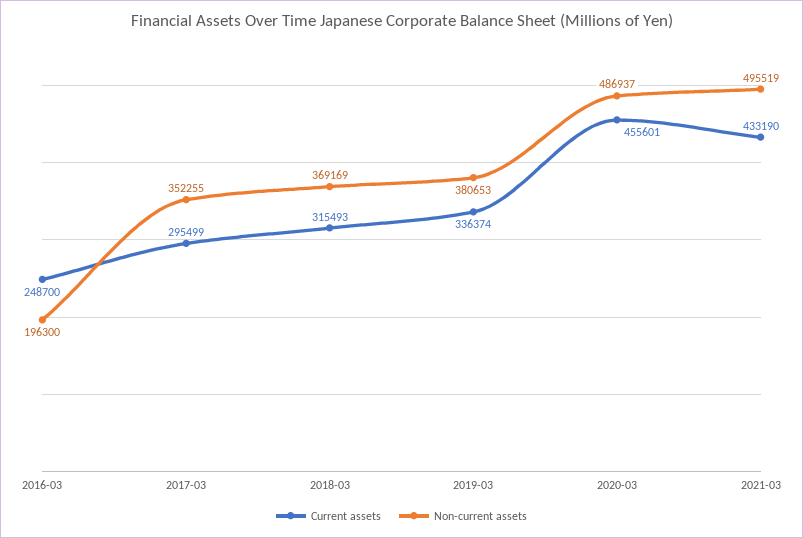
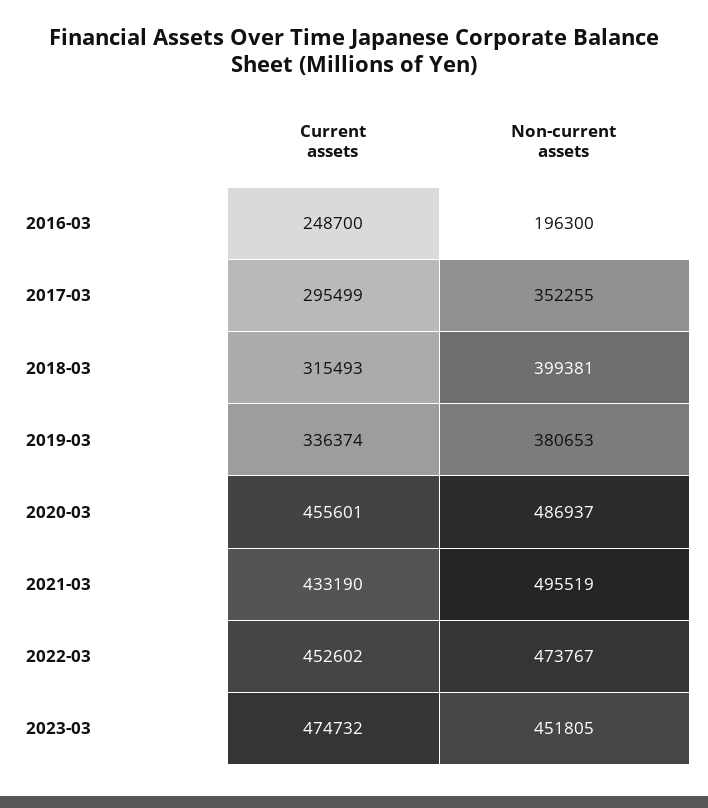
Non-current assets, 2018-03: 369169 -> 399381
Current assets, 2022-03: none -> 452602
Non-current assets, 2022-03: none -> 473767
Current assets, 2023-03: none -> 474732
Non-current assets, 2023-03: none -> 451805

